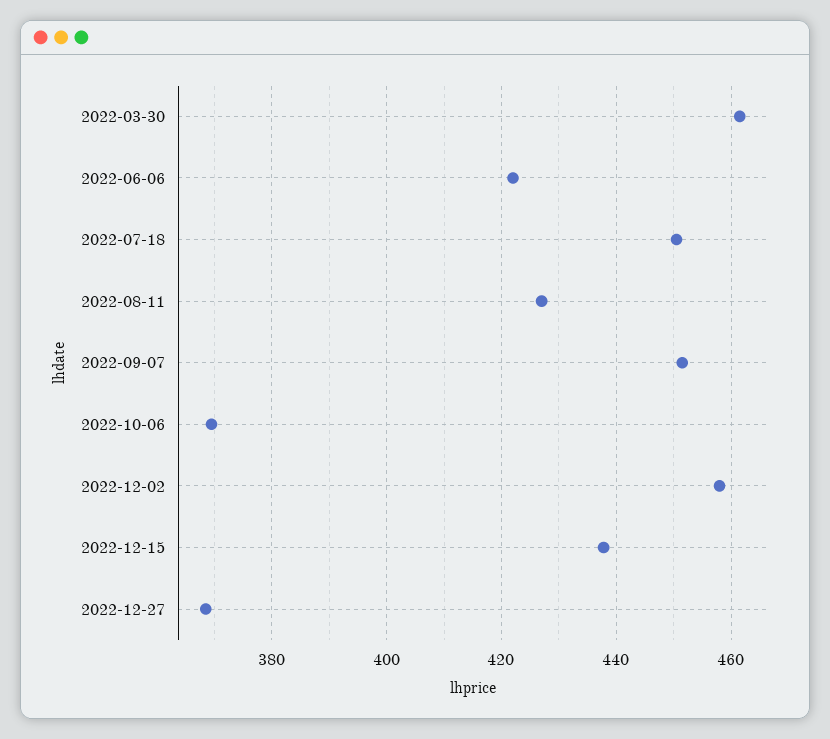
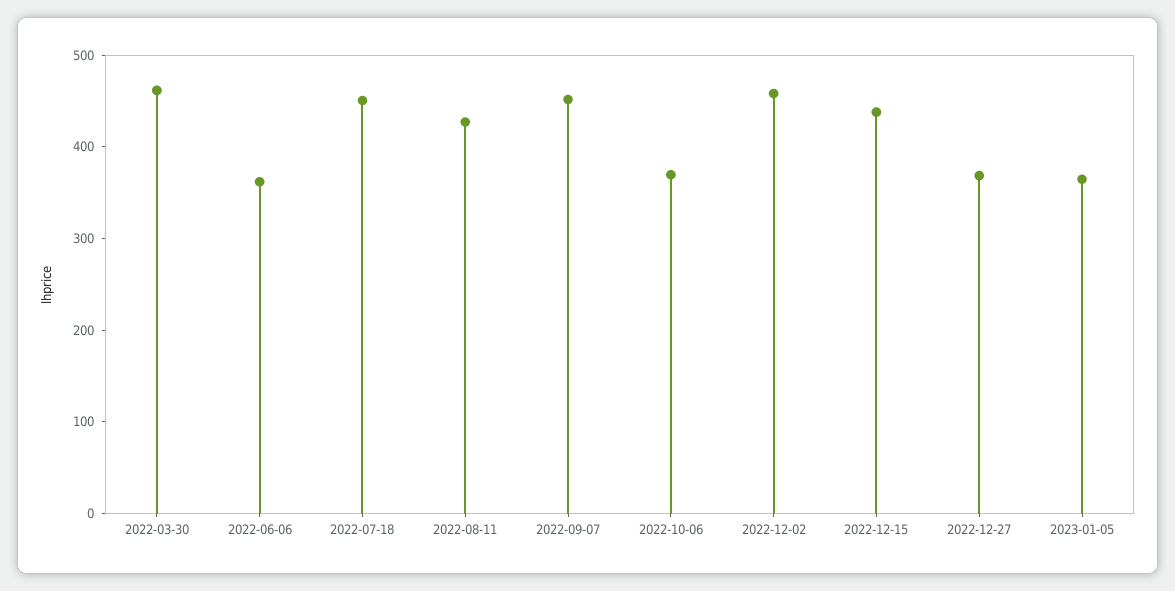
2022-06-06: 422 -> 360
2023-01-05: none -> 360

